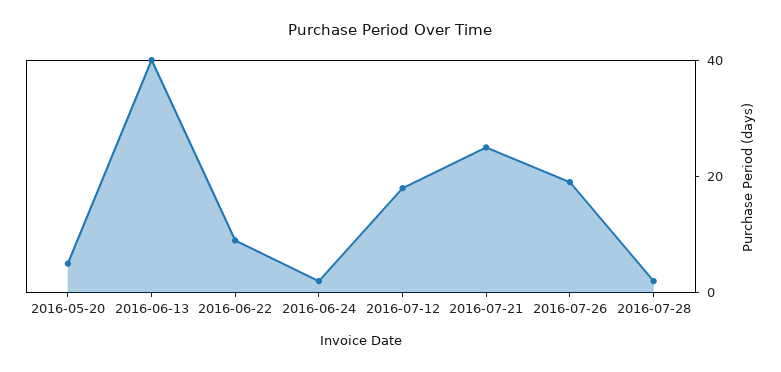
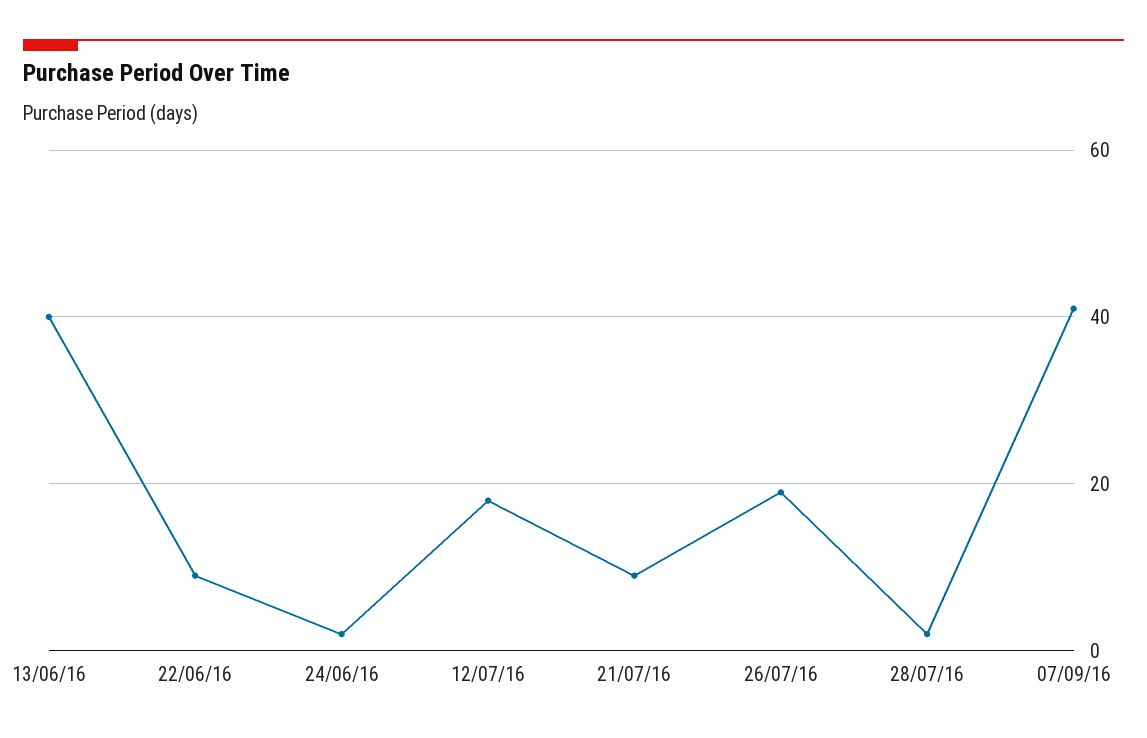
2016-05-20: 5 -> none
2016-07-21: 25 -> 10
07/09/16: none -> 40

